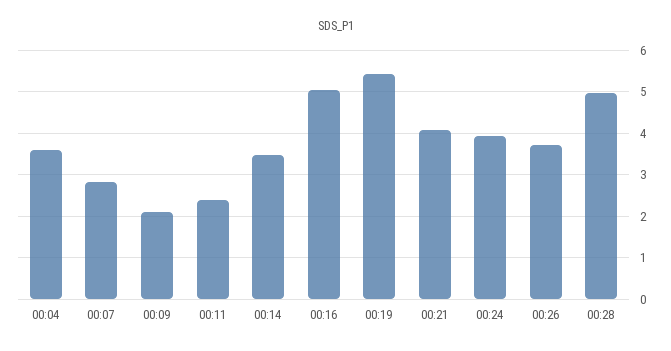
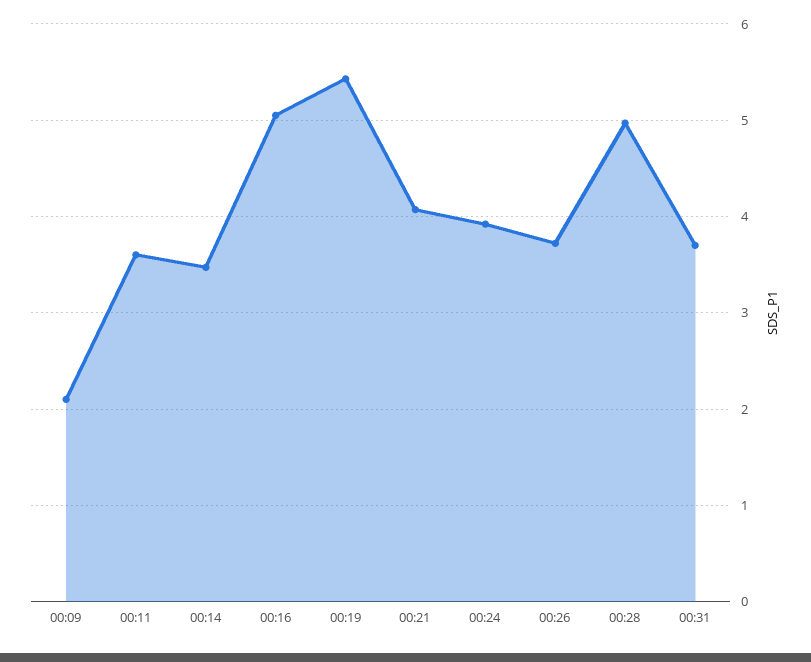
00:04: 3.6 -> none
00:07: 2.8 -> none
00:11: 2.4 -> 3.6
00:31: none -> 3.7

